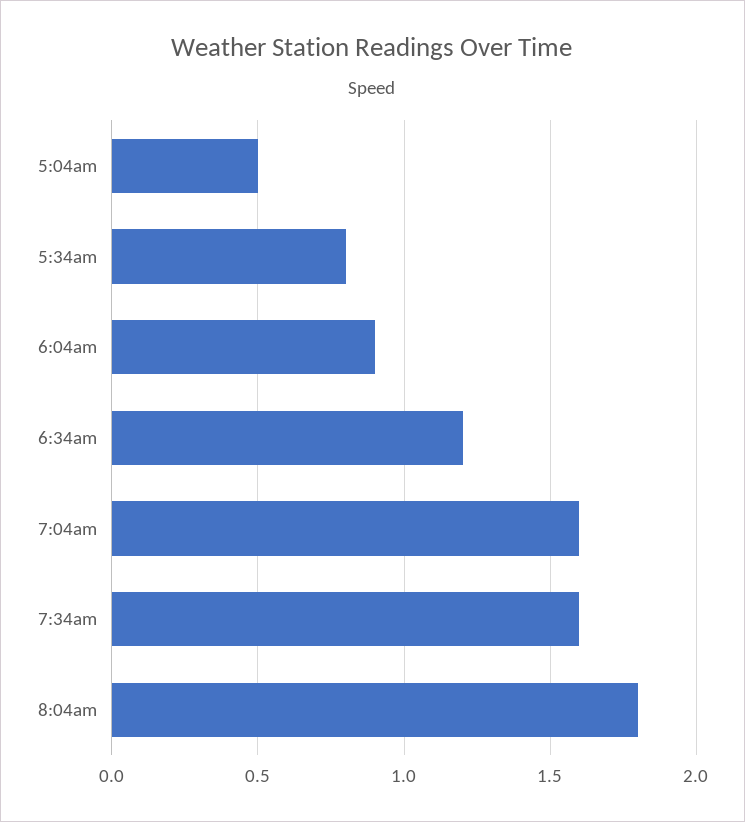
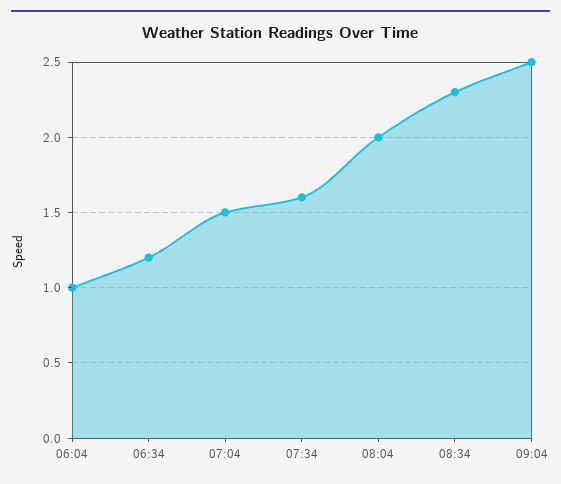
5:04am: 0.5 -> none
5:34am: 0.8 -> none
6:04am: 0.9 -> 1
7:04am: 1.6 -> 1.5
8:04am: 1.8 -> 2
08:34: none -> 2.3
09:04: none -> 2.5

